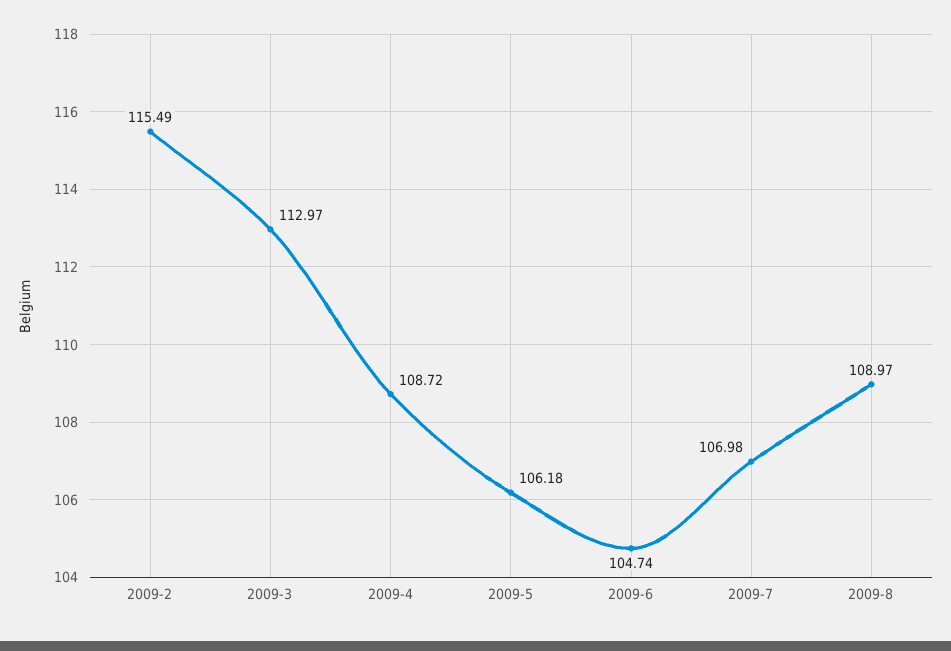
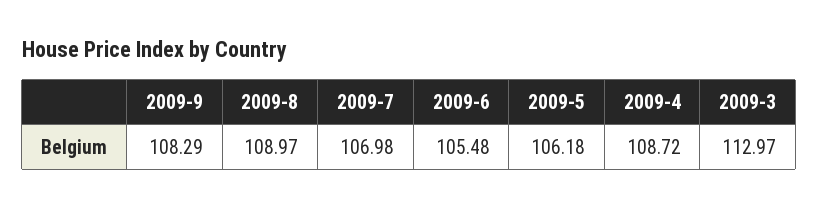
2009-2: 115.49 -> none
2009-6: 104.74 -> 105.48
2009-9: none -> 108.29

